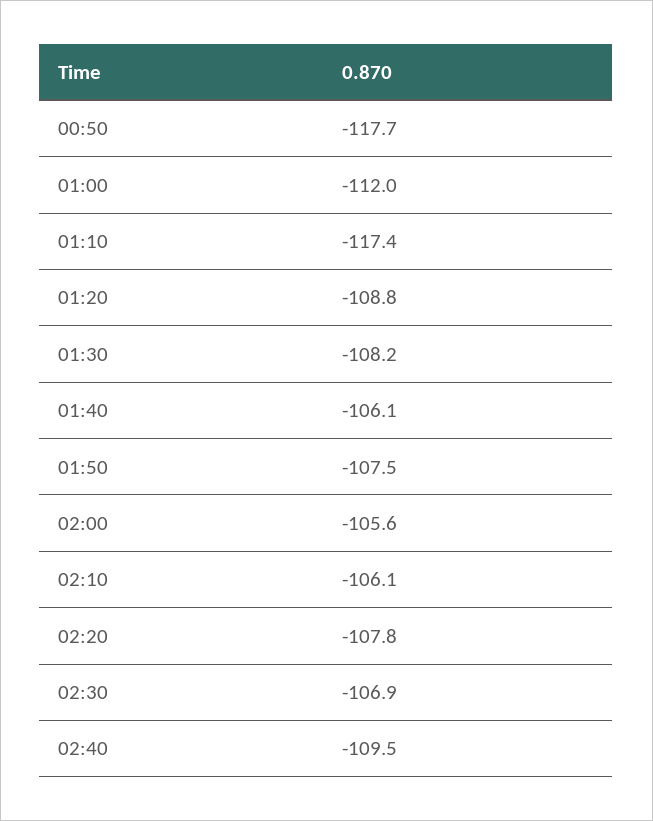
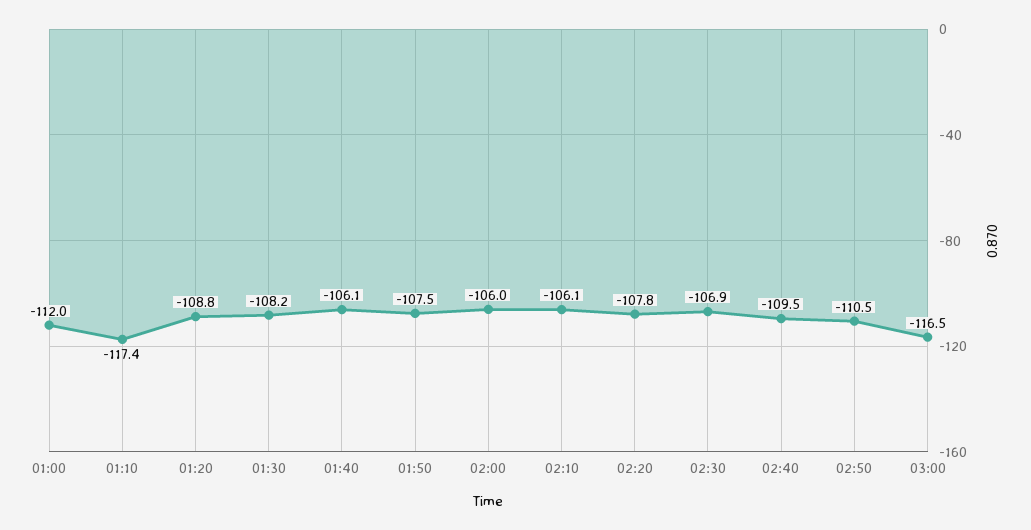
00:50: -117.7 -> none
02:00: -105.6 -> -106
02:50: none -> -110.5
03:00: none -> -116.5

